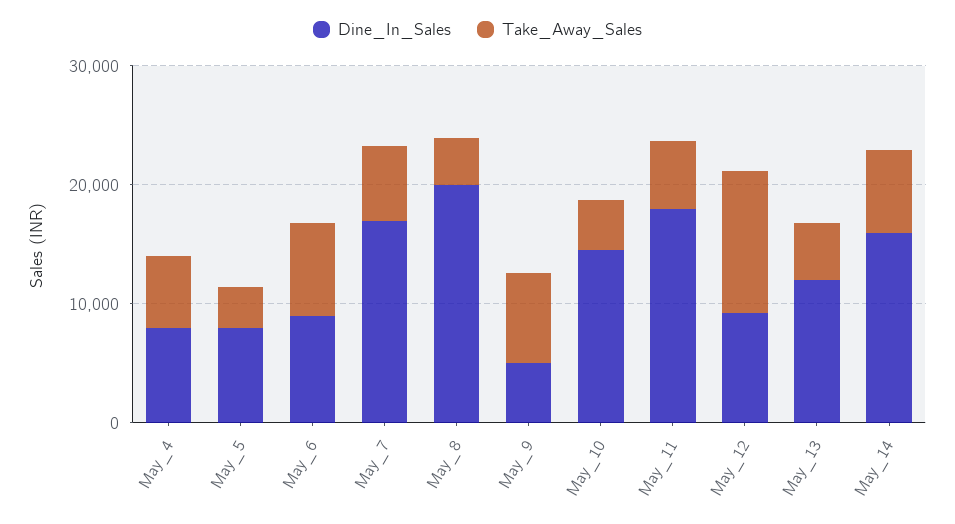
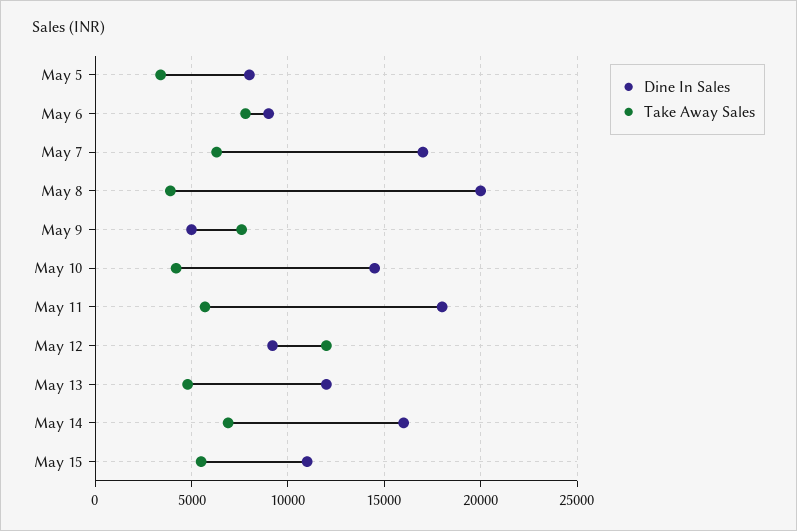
Dine_In_Sales, May_4: 8000 -> none
Take_Away_Sales, May_4: 6000 -> none
Dine_In_Sales, May 15: none -> 11000
Take_Away_Sales, May 15: none -> 5500

